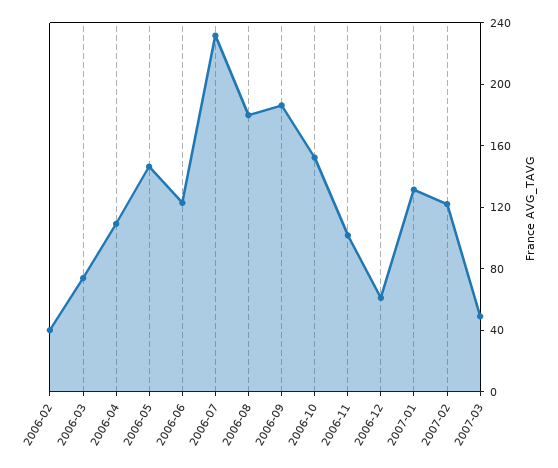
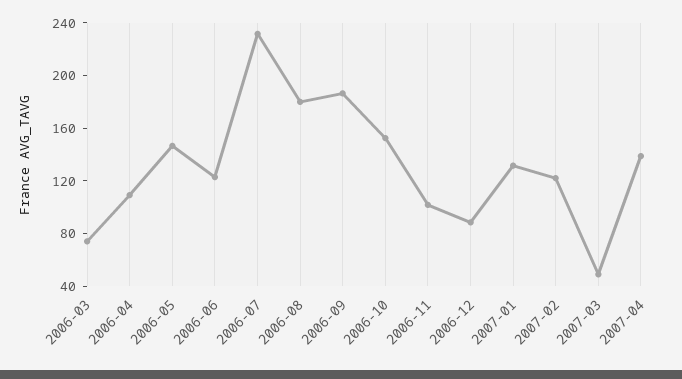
2006-02: 40 -> none
2006-12: 60 -> 90
2007-04: none -> 140

